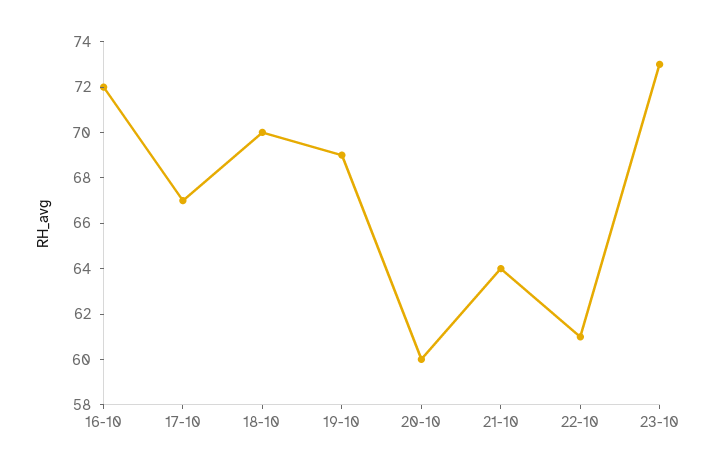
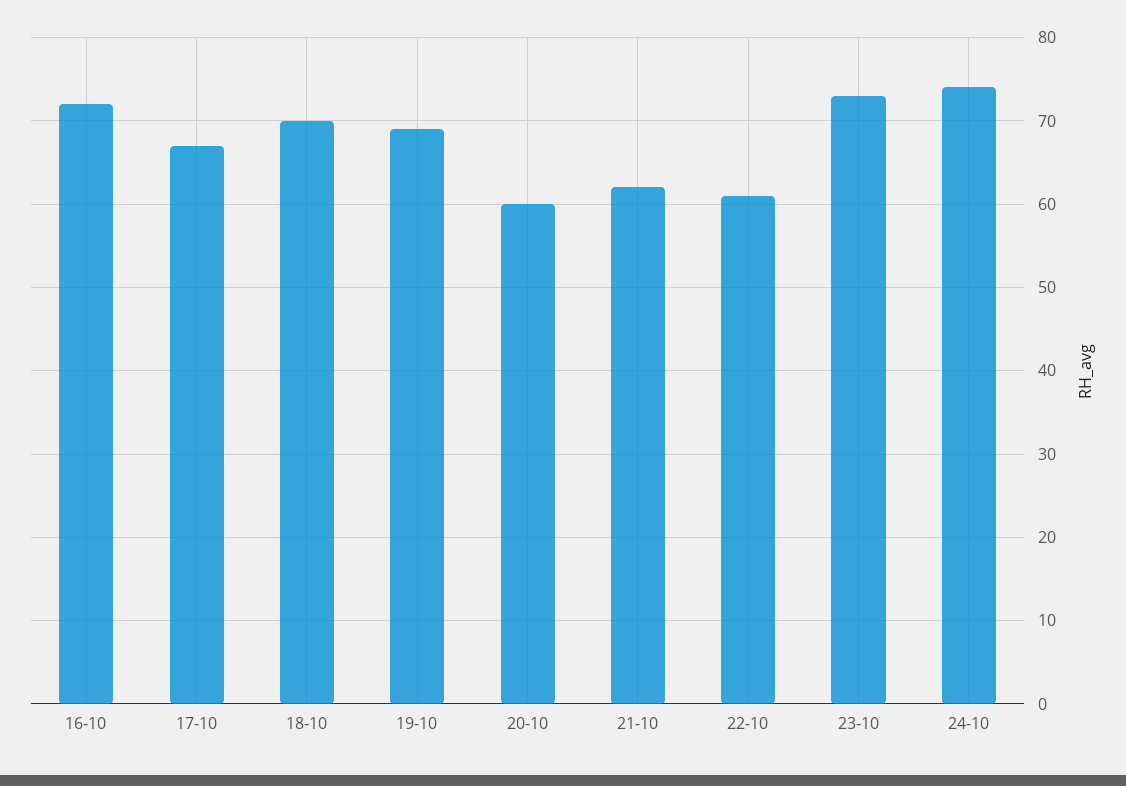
21-10: 64 -> 62
24-10: none -> 74

